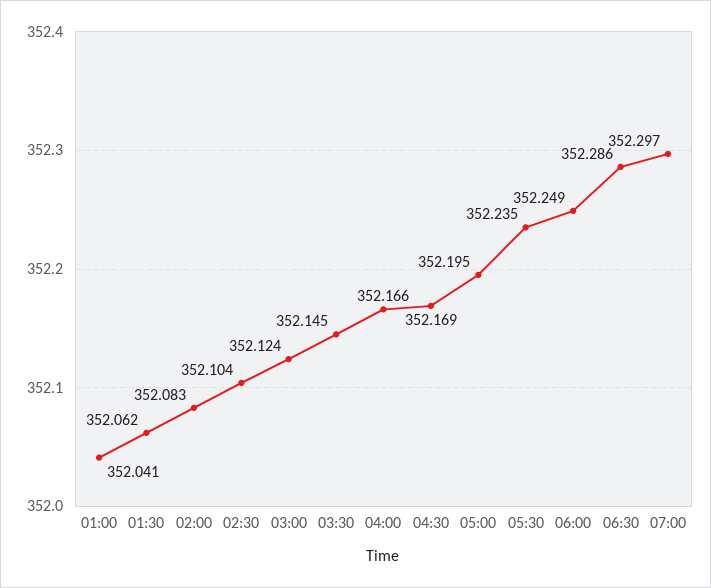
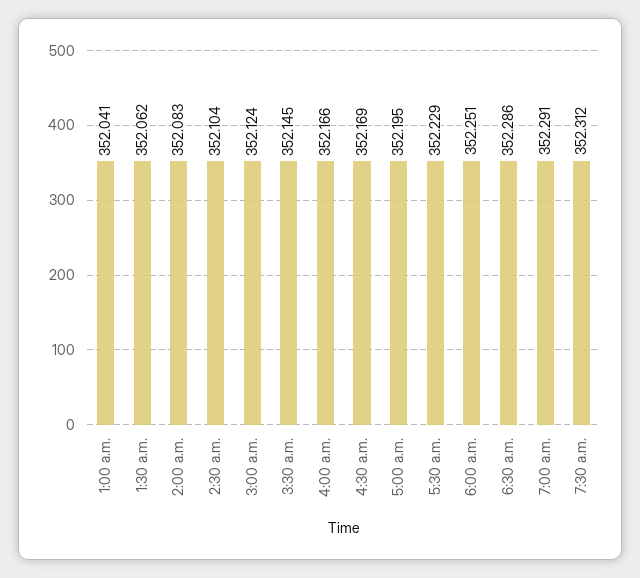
05:30: 352.235 -> 352.229
06:00: 352.249 -> 352.251
07:00: 352.297 -> 352.291
7:30 a.m.: none -> 352.312

